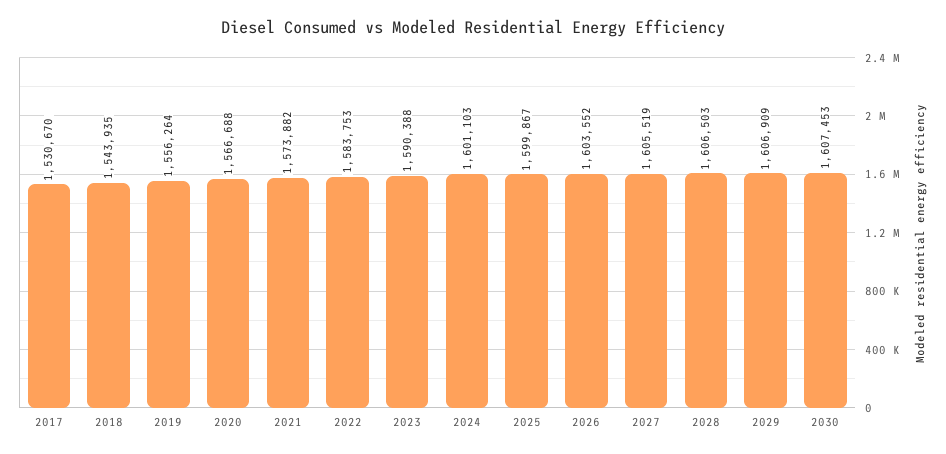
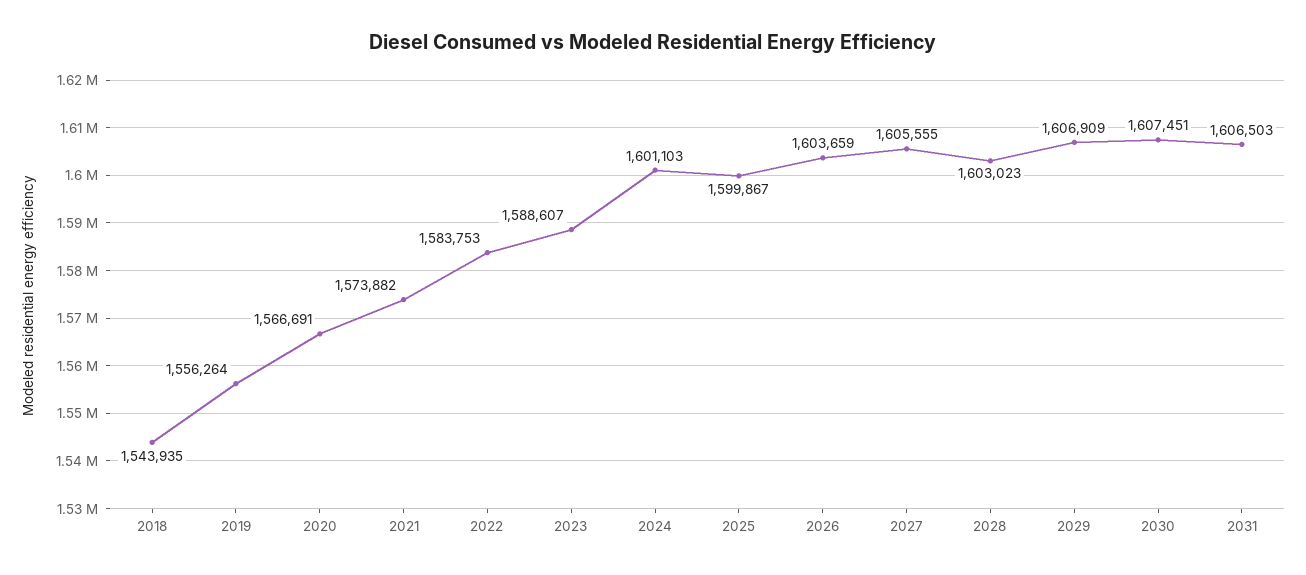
2017: 1530670 -> none
2020: 1566688 -> 1566691
2023: 1590388 -> 1588607
2026: 1603552 -> 1603659
2027: 1605519 -> 1605555
2028: 1606503 -> 1603023
2030: 1607453 -> 1607451
2031: none -> 1606503

